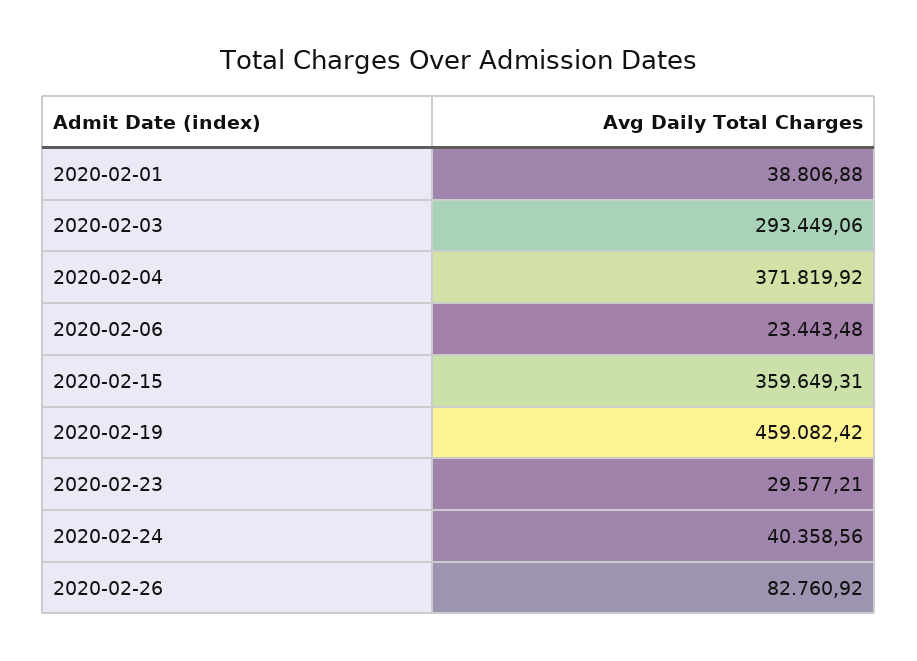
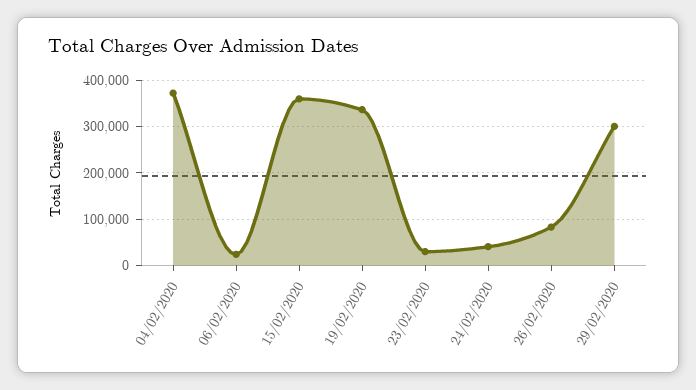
2020-02-01: 38806.88 -> none
2020-02-03: 293449.06 -> none
2020-02-19: 459082.42 -> 340000
29/02/2020: none -> 300000

